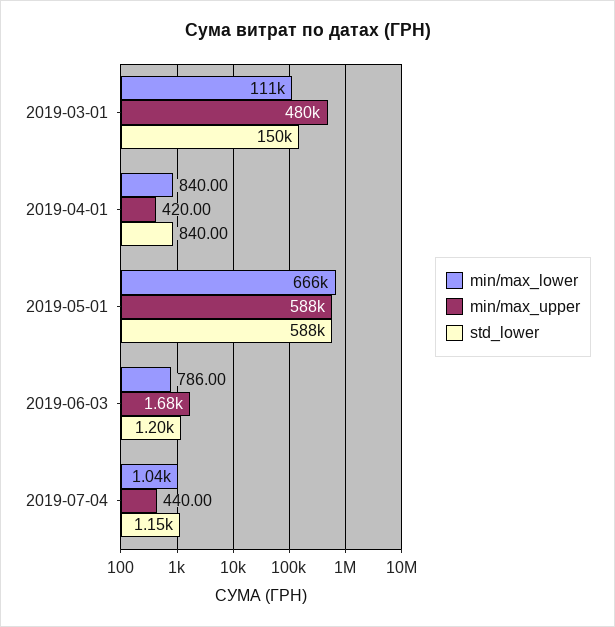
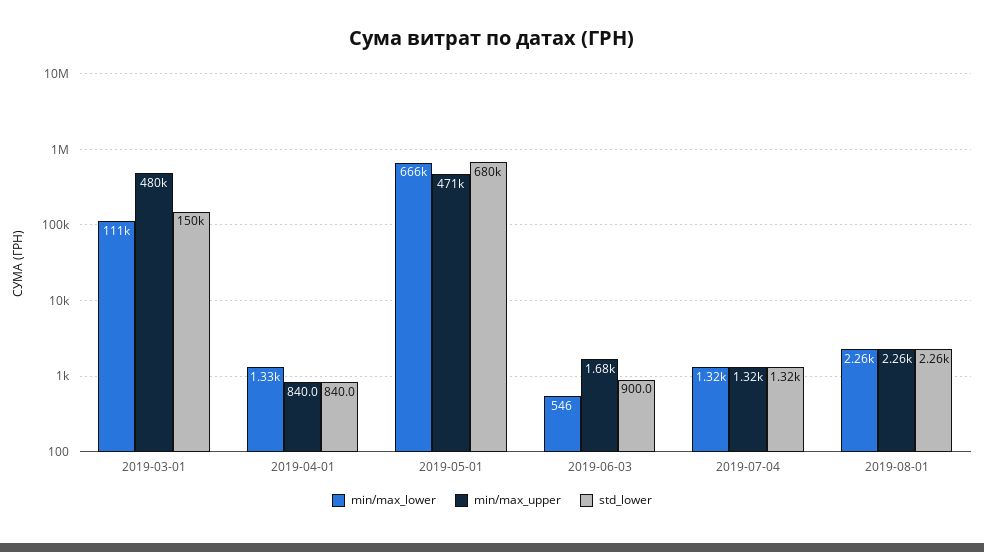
min/max_lower, 2019-04-01: 840 -> 1330
min/max_upper, 2019-04-01: 420 -> 840
min/max_upper, 2019-05-01: 588000 -> 471000
std_lower, 2019-05-01: 588000 -> 680000
min/max_lower, 2019-06-03: 786 -> 546
std_lower, 2019-06-03: 1200 -> 900
min/max_lower, 2019-07-04: 1040 -> 1320
min/max_upper, 2019-07-04: 440 -> 1320
std_lower, 2019-07-04: 1150 -> 1320
min/max_lower, 2019-08-01: none -> 2260
min/max_upper, 2019-08-01: none -> 2260
std_lower, 2019-08-01: none -> 2260

